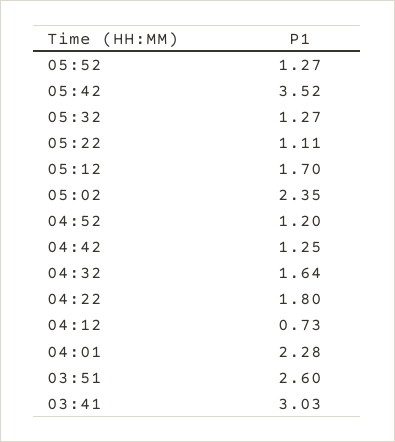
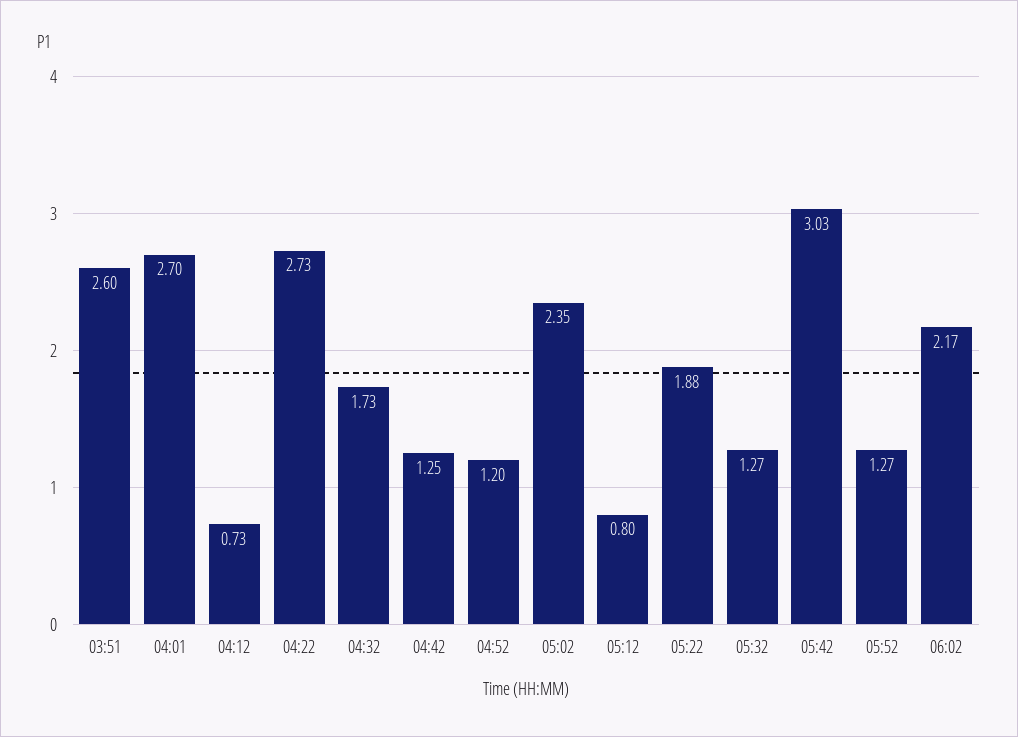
05:42: 3.52 -> 3.03
05:22: 1.11 -> 1.88
05:12: 1.7 -> 0.8
04:32: 1.64 -> 1.73
04:22: 1.8 -> 2.73
04:01: 2.28 -> 2.7
03:41: 3.03 -> none
06:02: none -> 2.17

